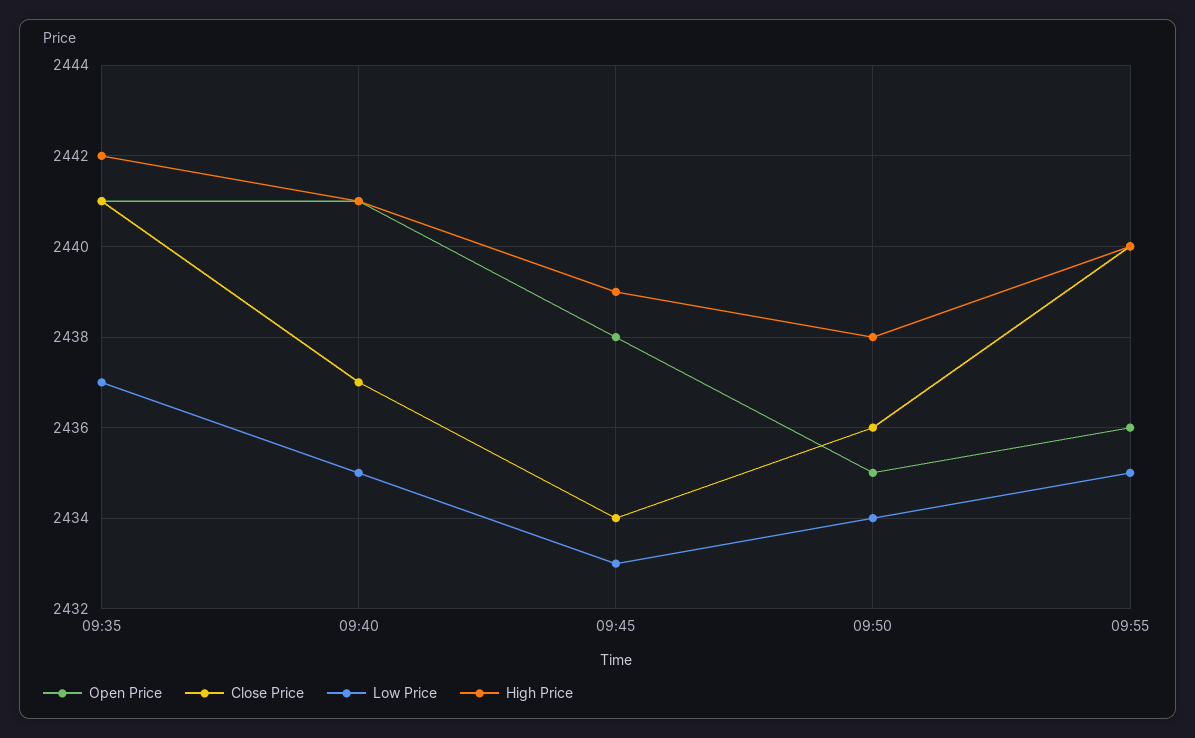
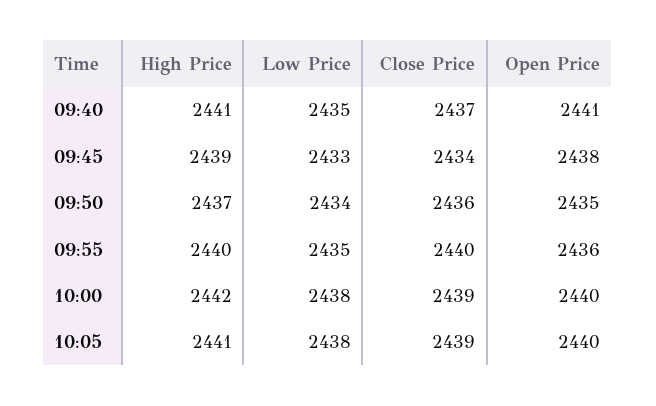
Open Price, 09:35: 2441 -> none
Close Price, 09:35: 2441 -> none
Low Price, 09:35: 2437 -> none
High Price, 09:35: 2442 -> none
High Price, 09:50: 2438 -> 2437
High Price, 10:00: none -> 2442
Low Price, 10:00: none -> 2438
Close Price, 10:00: none -> 2439
Open Price, 10:00: none -> 2440
High Price, 10:05: none -> 2441
Low Price, 10:05: none -> 2438
Close Price, 10:05: none -> 2439
Open Price, 10:05: none -> 2440

